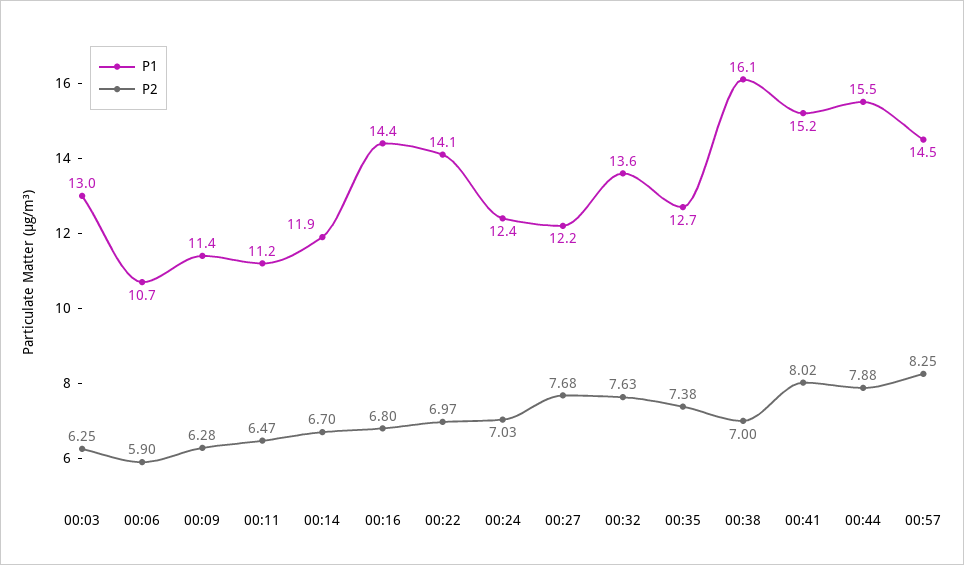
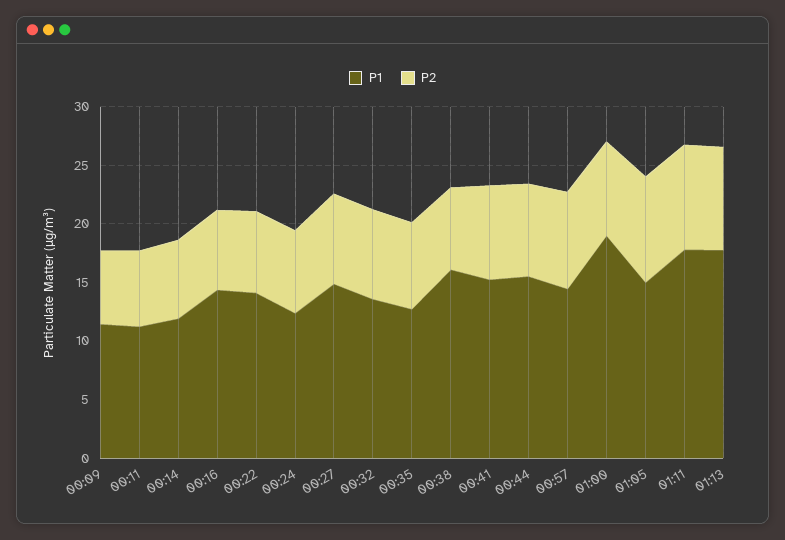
P1, 00:03: 13 -> none
P2, 00:03: 6.25 -> none
P1, 00:06: 10.7 -> none
P2, 00:06: 5.9 -> none
P1, 00:27: 12.2 -> 15
P1, 01:00: none -> 19
P2, 01:00: none -> 8
P1, 01:05: none -> 15
P2, 01:05: none -> 9
P1, 01:11: none -> 18
P2, 01:11: none -> 9
P1, 01:13: none -> 18
P2, 01:13: none -> 9

